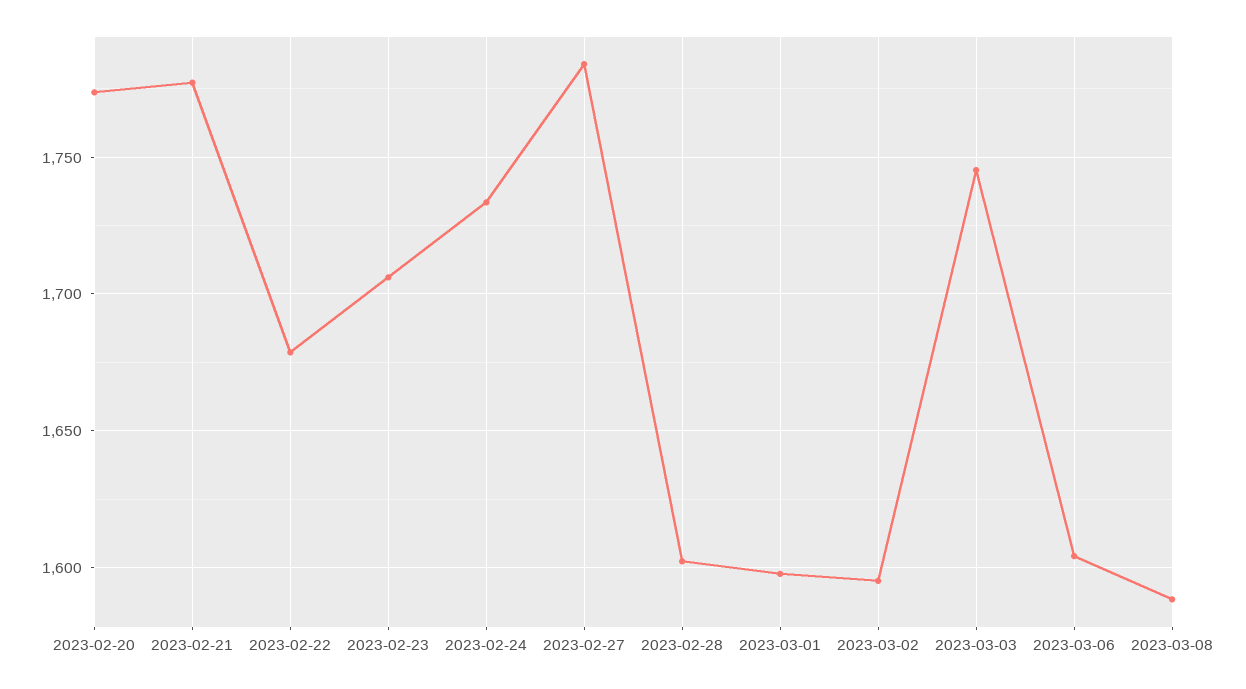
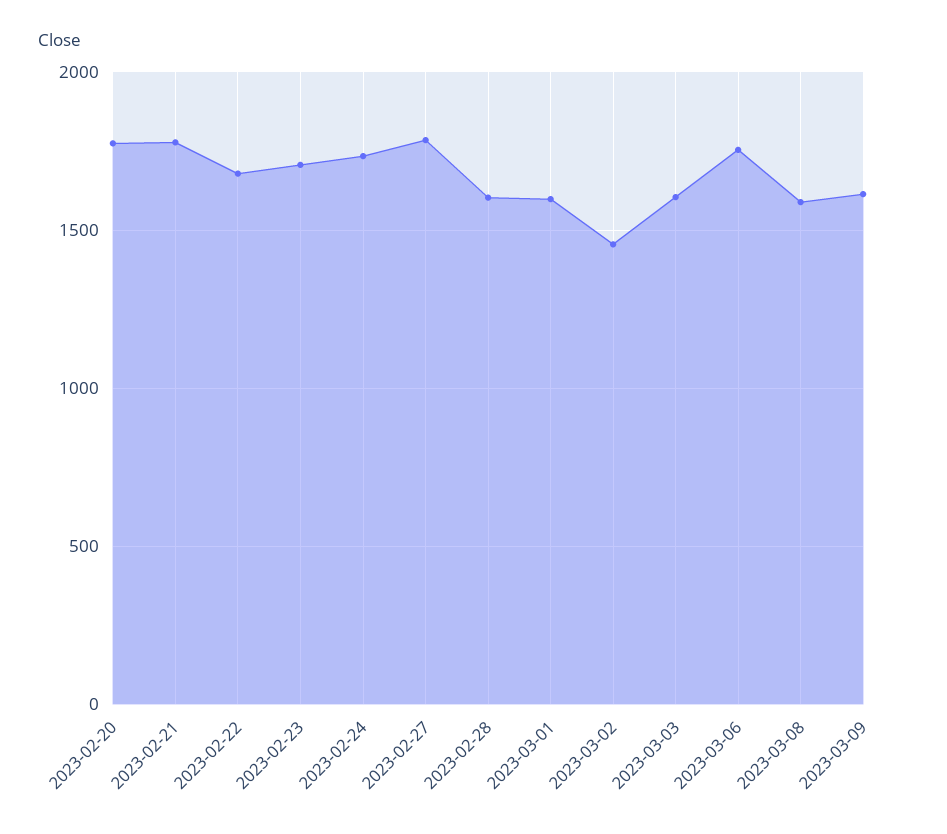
2023-03-02: 1595 -> 1450
2023-03-03: 1745 -> 1600
2023-03-06: 1605 -> 1750
2023-03-09: none -> 1600

